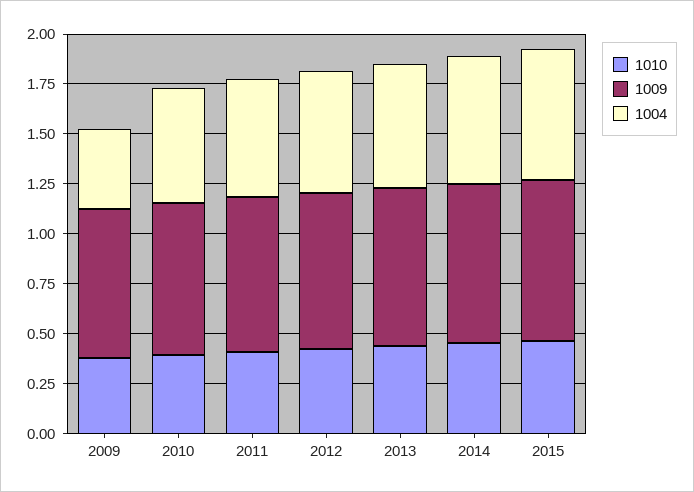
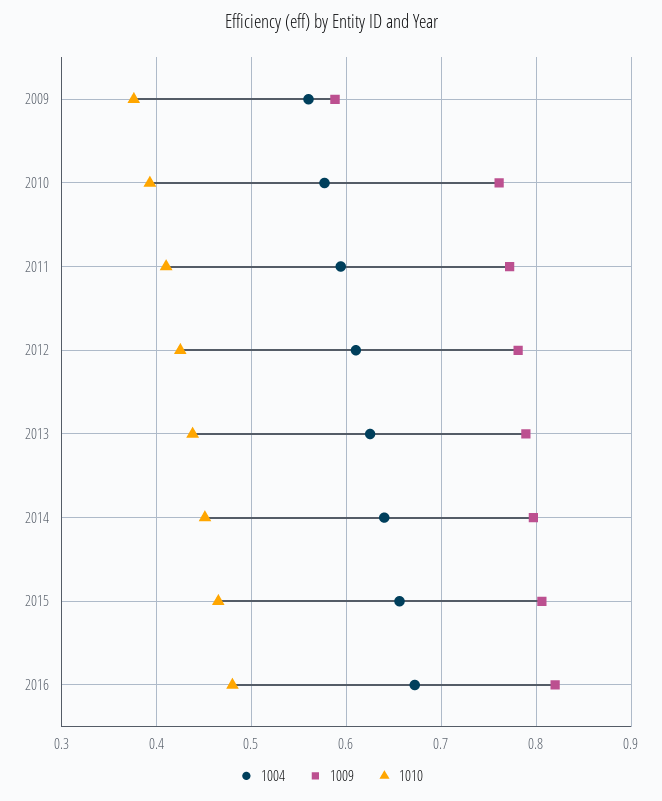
1009, 2009: 0.75 -> 0.59
1004, 2009: 0.4 -> 0.56
1004, 2016: none -> 0.67
1009, 2016: none -> 0.82
1010, 2016: none -> 0.48

